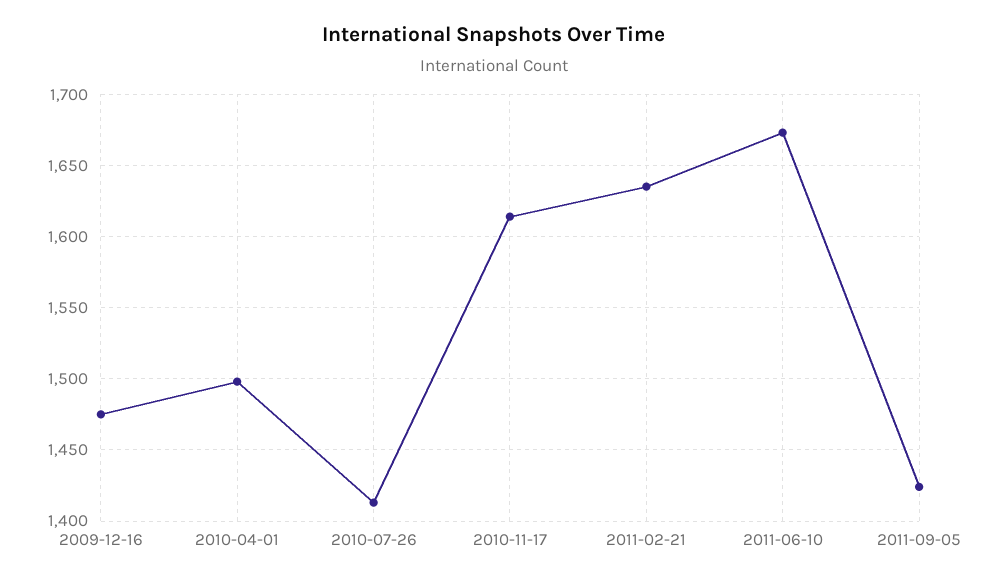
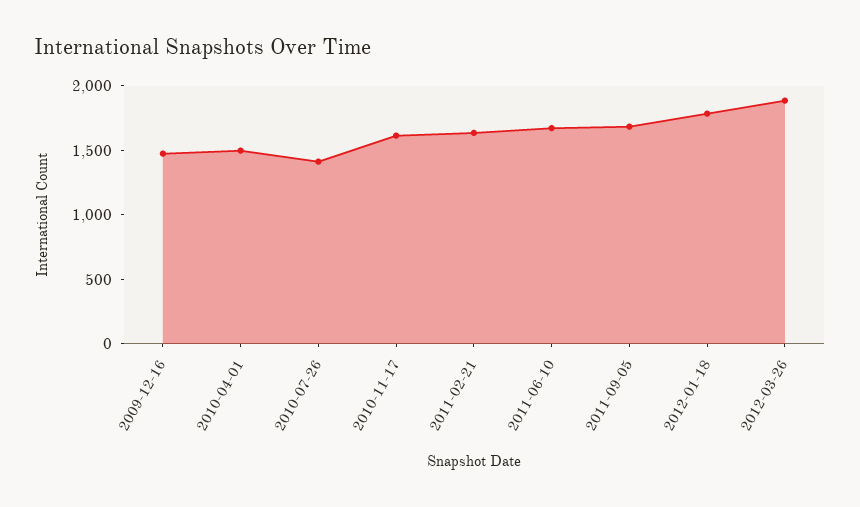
2011-09-05: 1425 -> 1700
2012-01-18: none -> 1800
2012-03-26: none -> 1900

